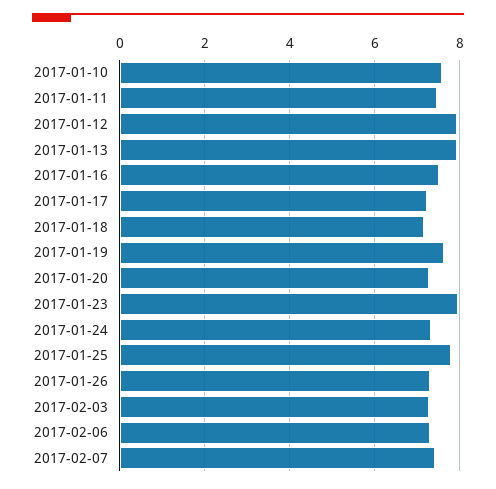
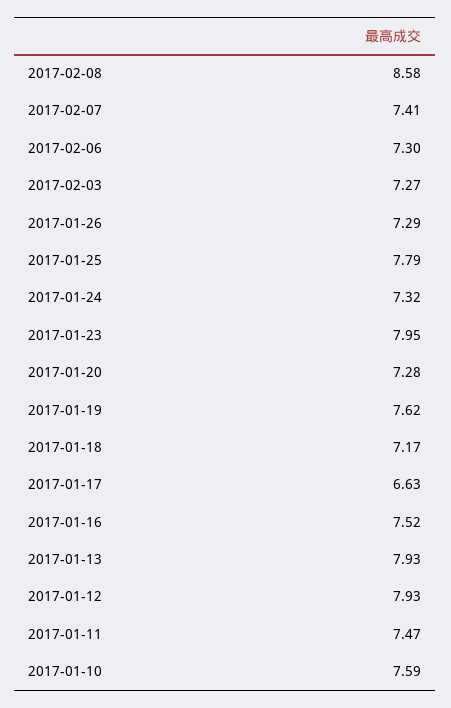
2017-01-17: 7.2 -> 6.63
2017-02-08: none -> 8.58

